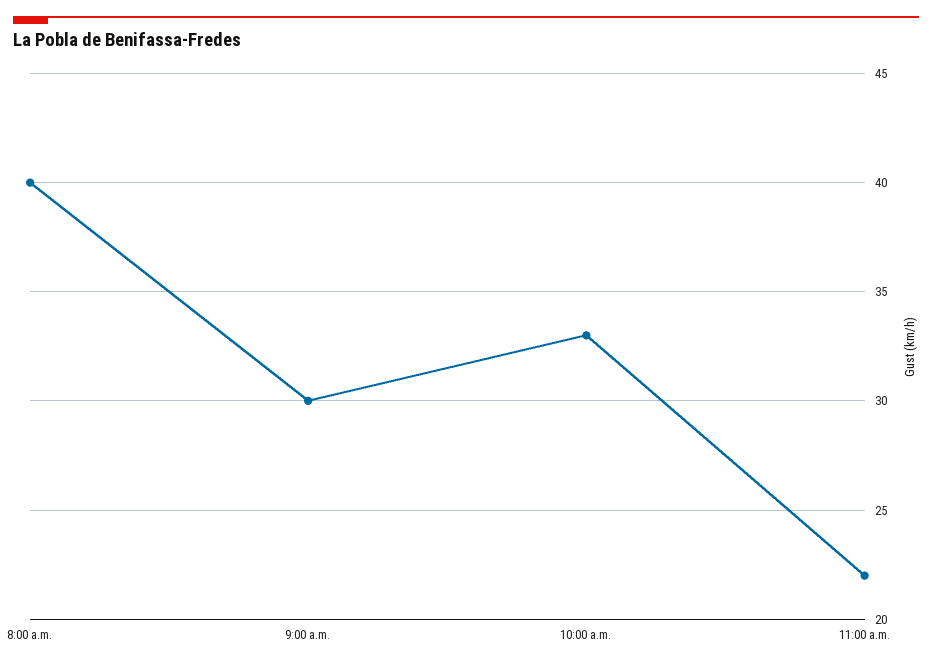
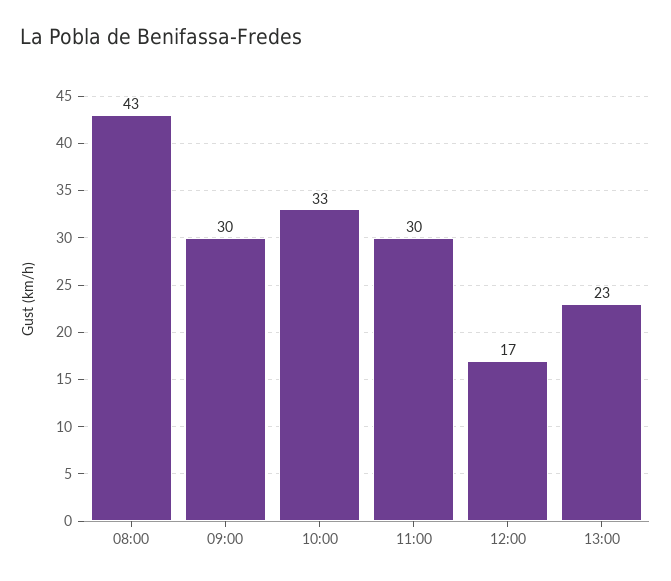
8:00 a.m.: 40 -> 43
11:00 a.m.: 22 -> 30
12:00: none -> 17
13:00: none -> 23

